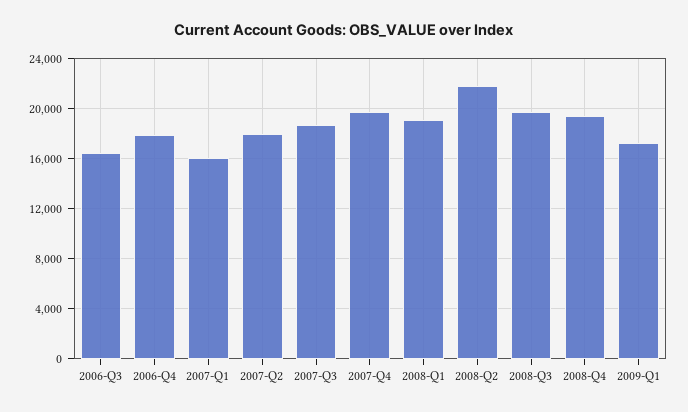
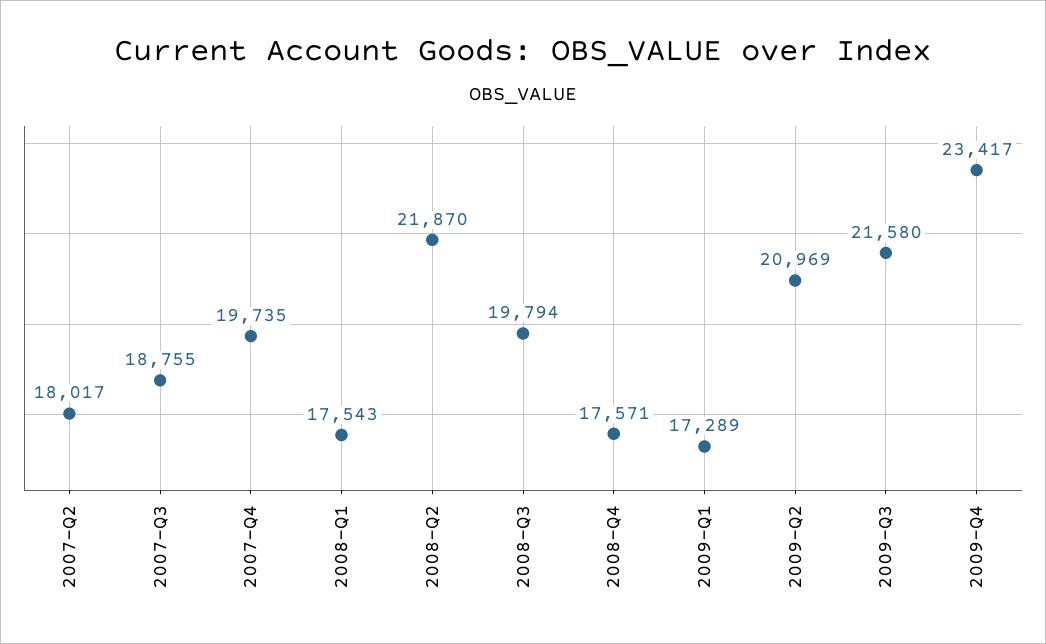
2006-Q3: 16500 -> none
2006-Q4: 18000 -> none
2007-Q1: 16000 -> none
2008-Q1: 19000 -> 17543
2008-Q4: 19500 -> 17571
2009-Q2: none -> 20969
2009-Q3: none -> 21580
2009-Q4: none -> 23417

